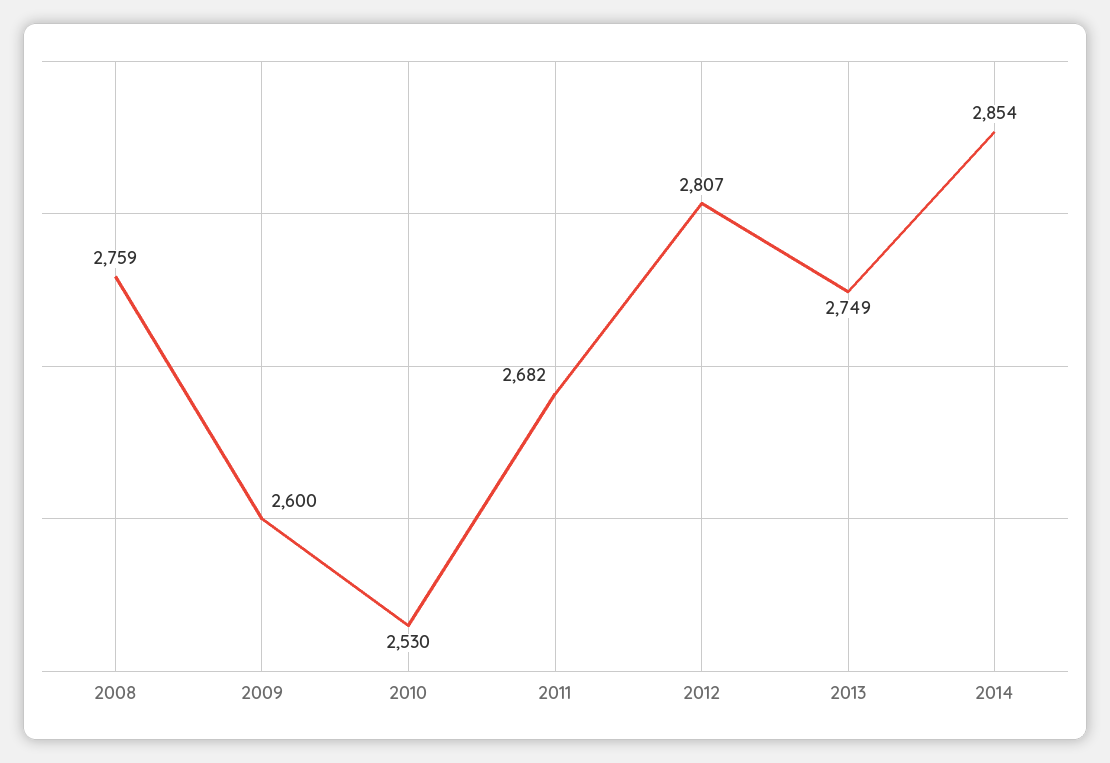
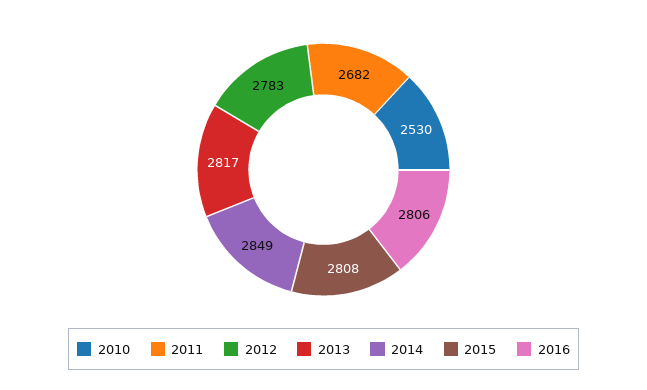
2008: 2759 -> none
2009: 2600 -> none
2012: 2807 -> 2783
2013: 2749 -> 2817
2014: 2854 -> 2849
2015: none -> 2808
2016: none -> 2806

